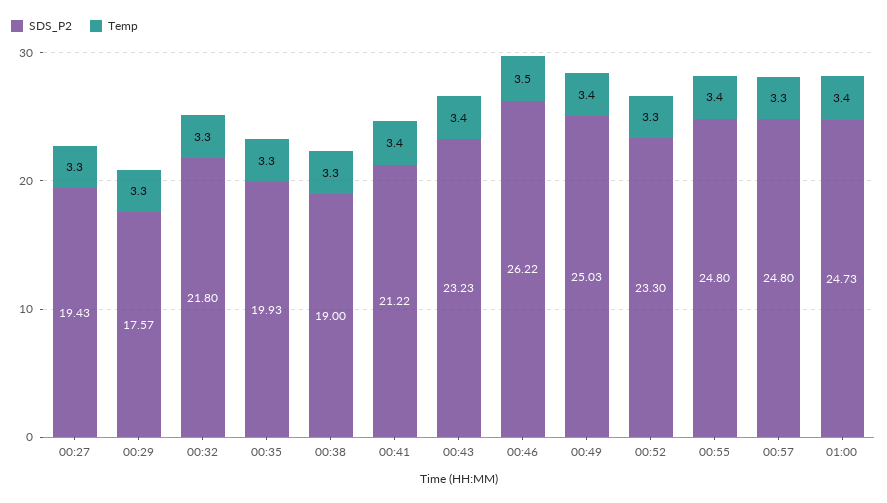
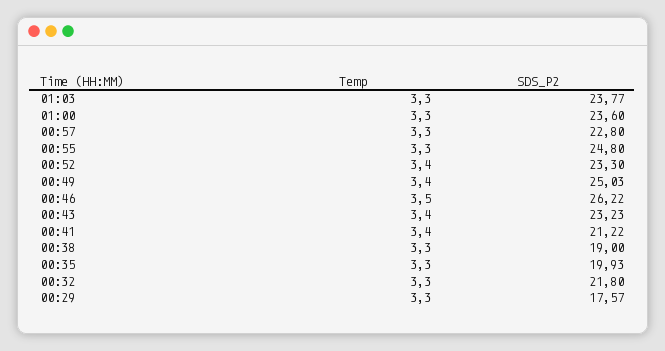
SDS_P2, 00:27: 19.43 -> none
Temp, 00:27: 3.3 -> none
Temp, 00:52: 3.3 -> 3.4
Temp, 00:55: 3.4 -> 3.3
SDS_P2, 00:57: 24.8 -> 22.8
SDS_P2, 01:00: 24.73 -> 23.6
Temp, 01:00: 3.4 -> 3.3
Temp, 01:03: none -> 3.3
SDS_P2, 01:03: none -> 23.77

